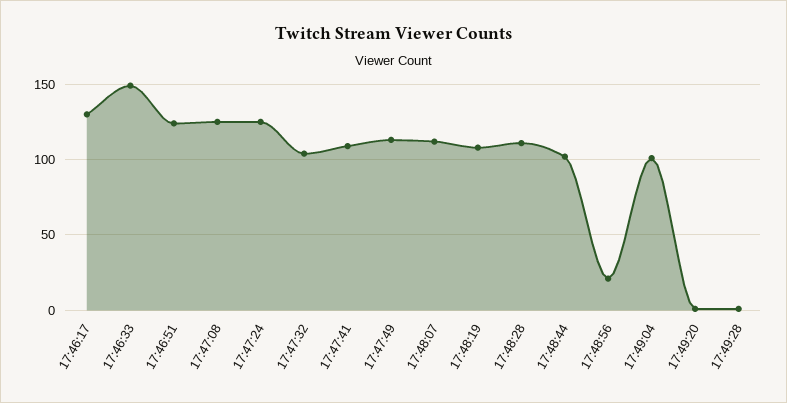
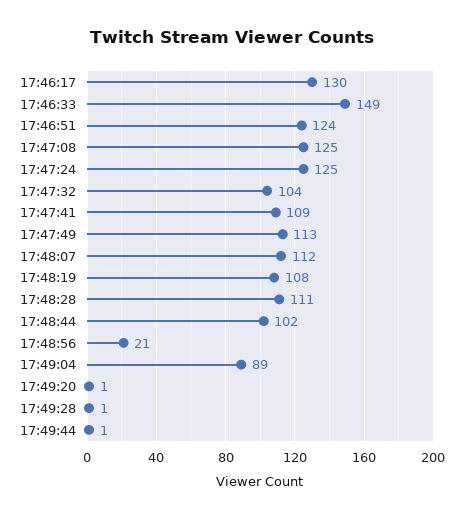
17:49:04: 100 -> 89
17:49:44: none -> 1

